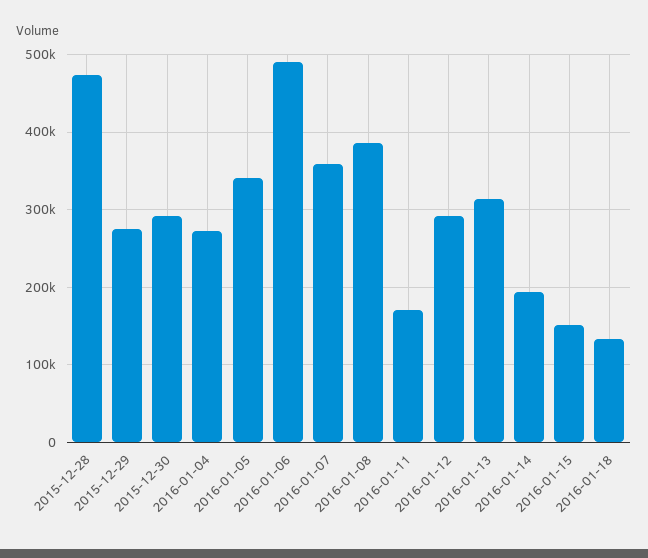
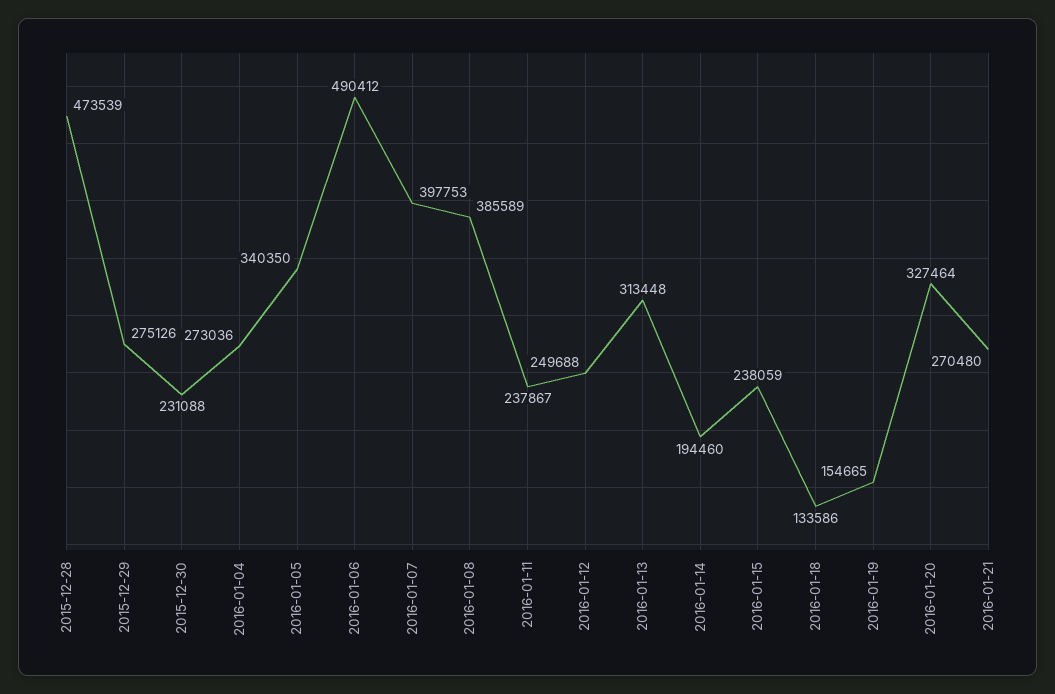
2015-12-30: 290000 -> 231088
2016-01-07: 360000 -> 397753
2016-01-11: 170000 -> 237867
2016-01-12: 290000 -> 249688
2016-01-15: 150000 -> 238059
2016-01-19: none -> 154665
2016-01-20: none -> 327464
2016-01-21: none -> 270480

